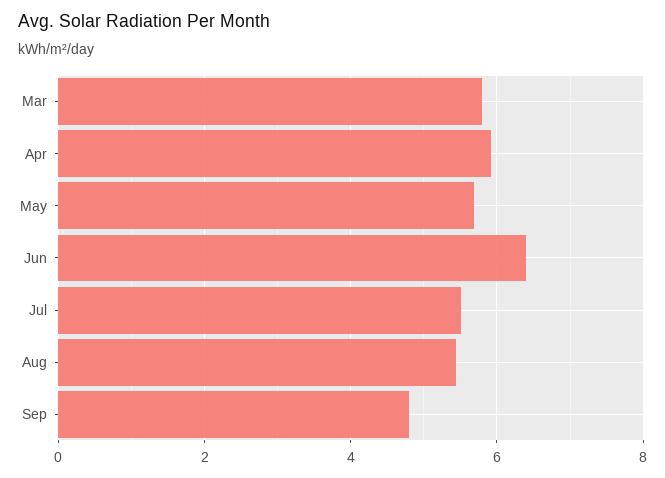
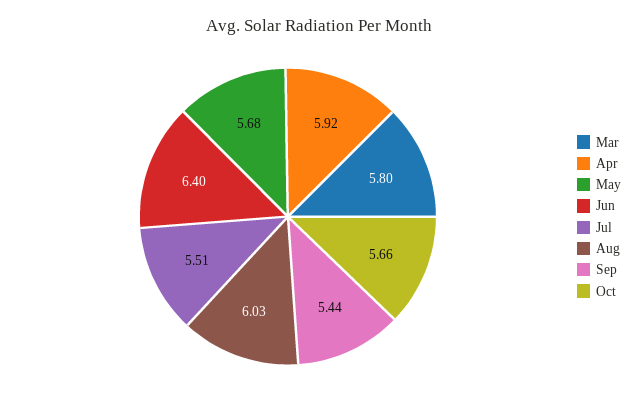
Aug: 5.4 -> 6.03
Sep: 4.8 -> 5.44
Oct: none -> 5.66

